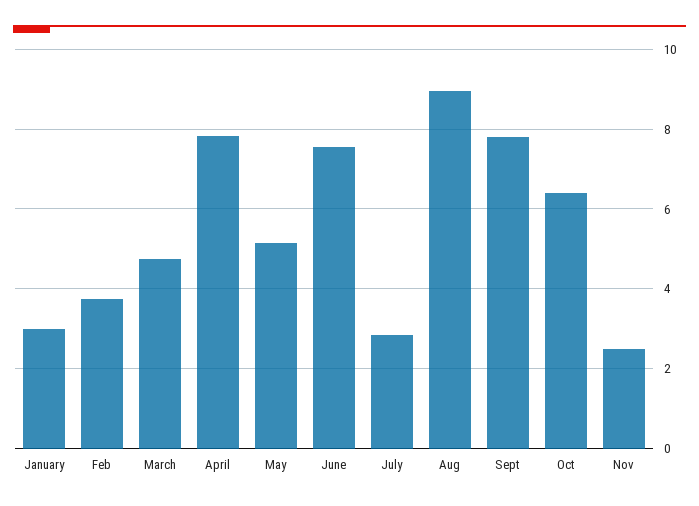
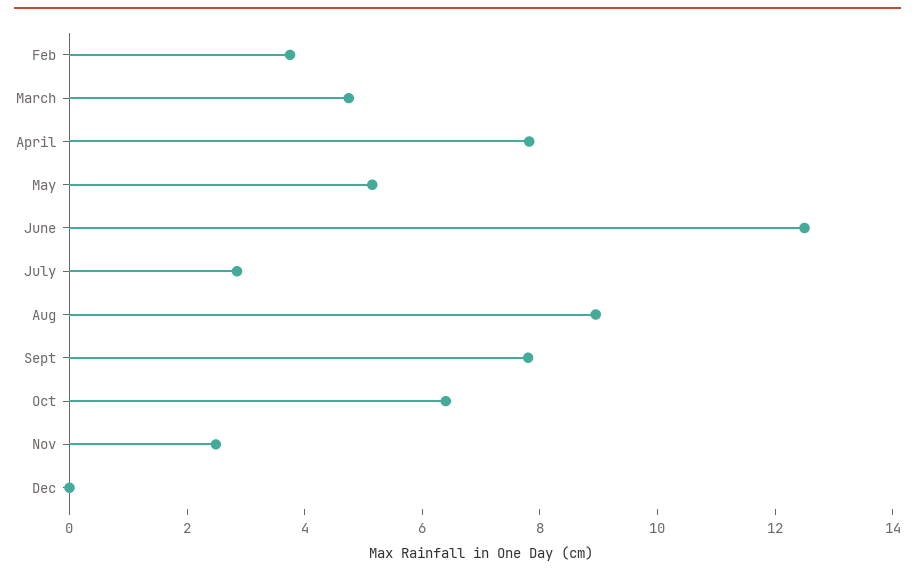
January: 3 -> none
June: 7.6 -> 12.5
Dec: none -> 0

